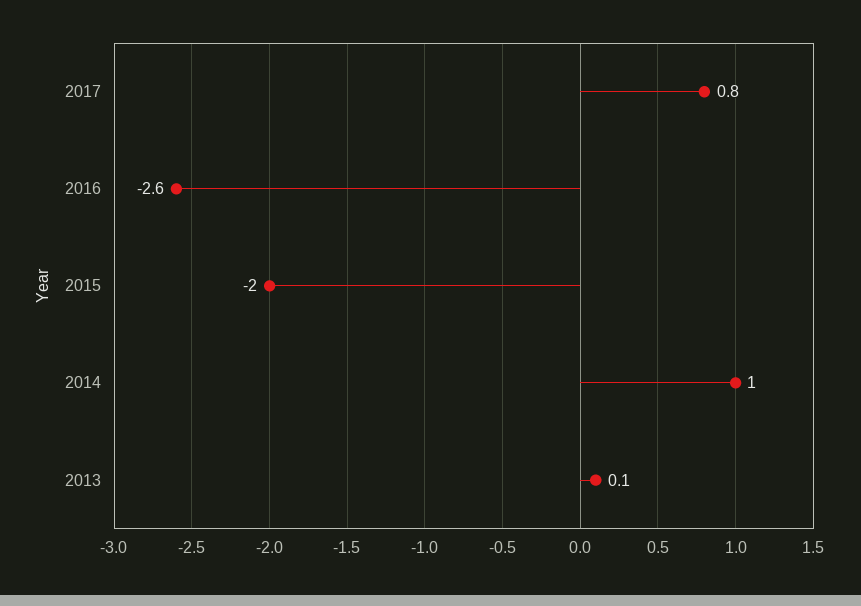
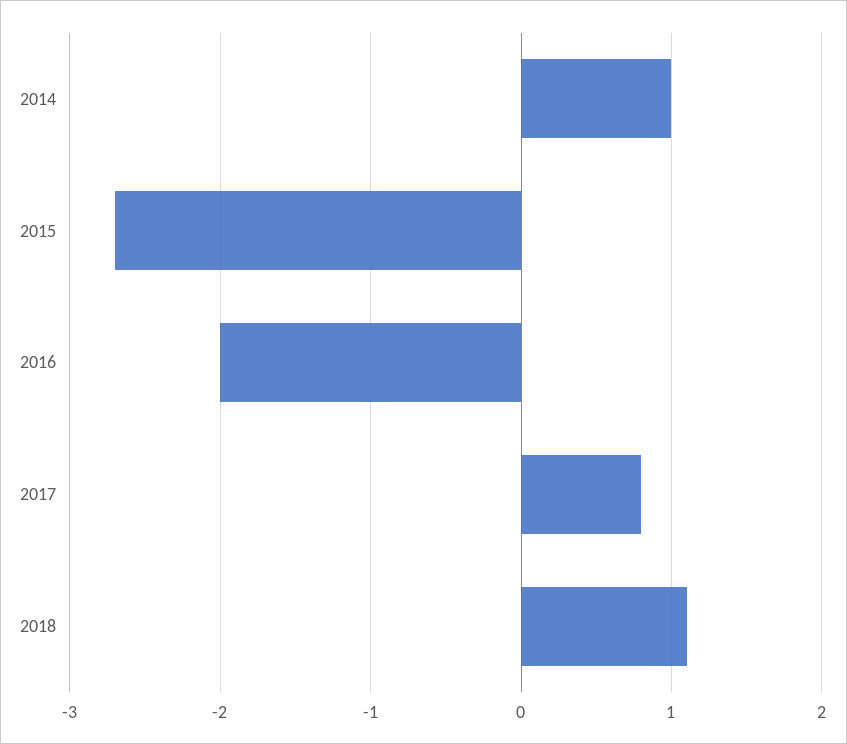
2016: -2.6 -> -2
2015: -2 -> -2.7
2013: 0.1 -> none
2018: none -> 1.1

